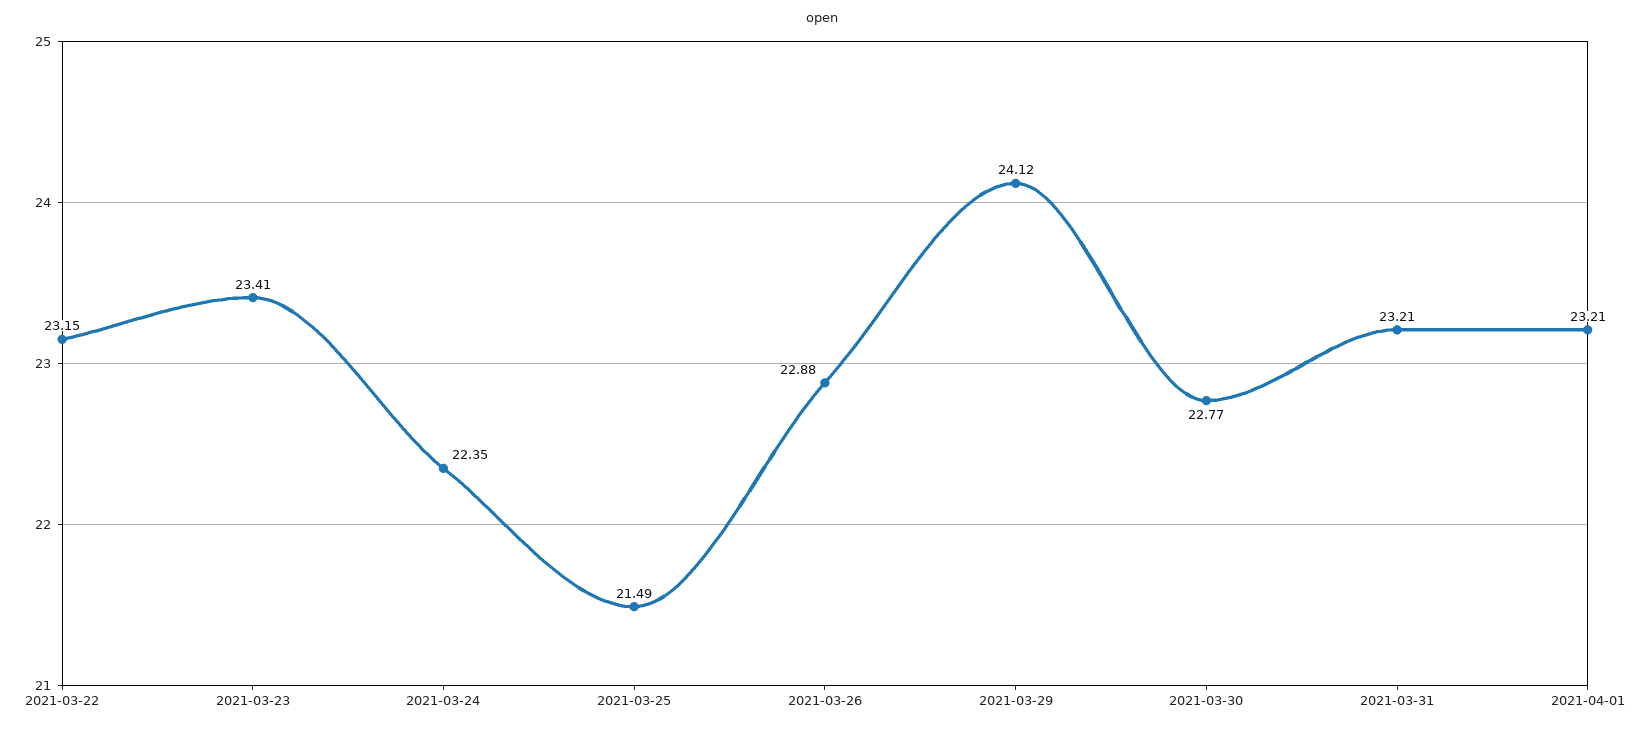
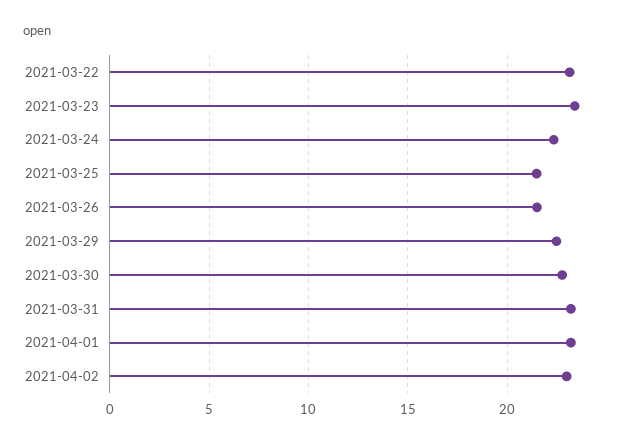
2021-03-26: 22.88 -> 21.5
2021-03-29: 24.12 -> 22.5
2021-04-02: none -> 23

